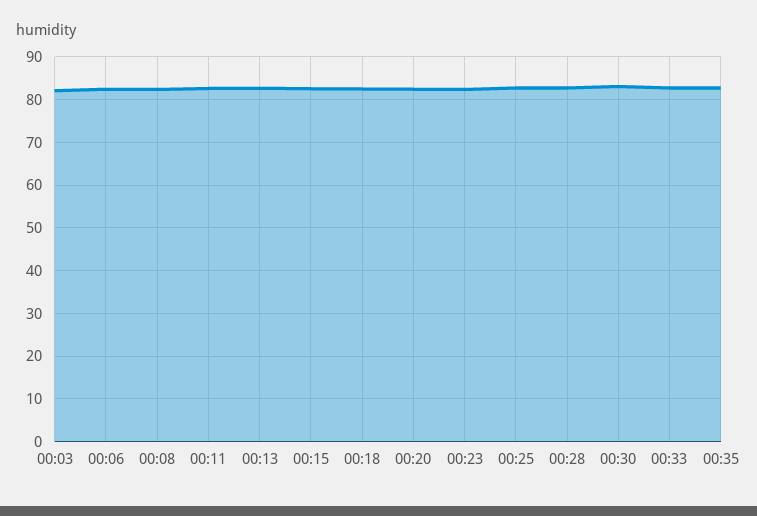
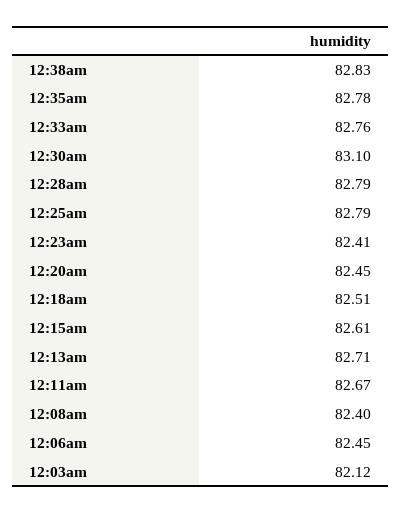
12:38am: none -> 82.83

